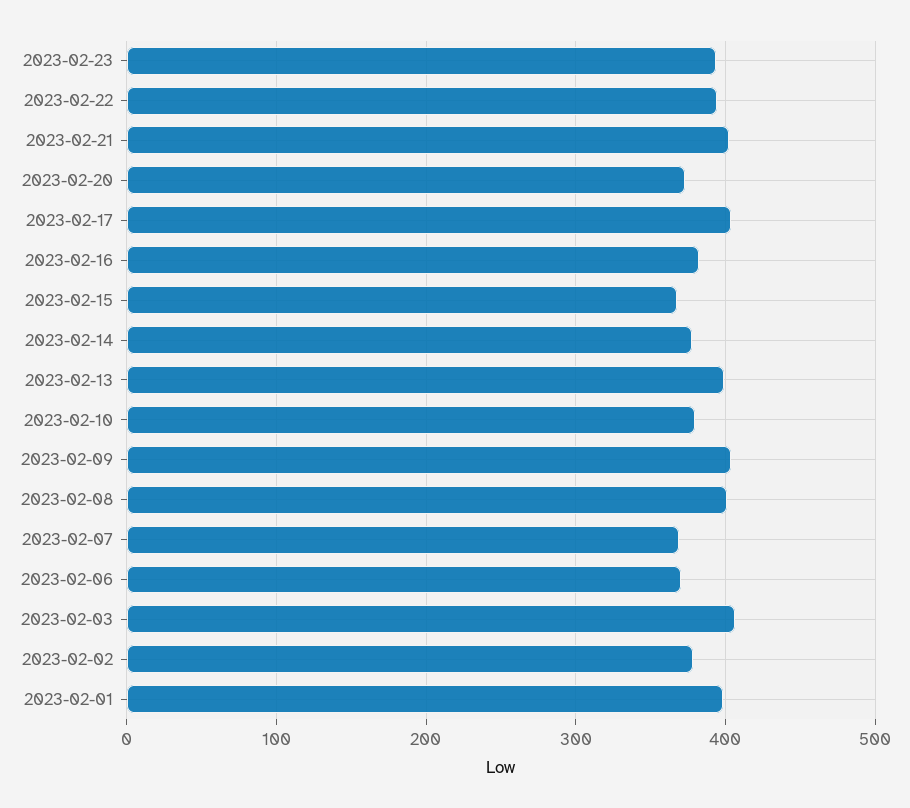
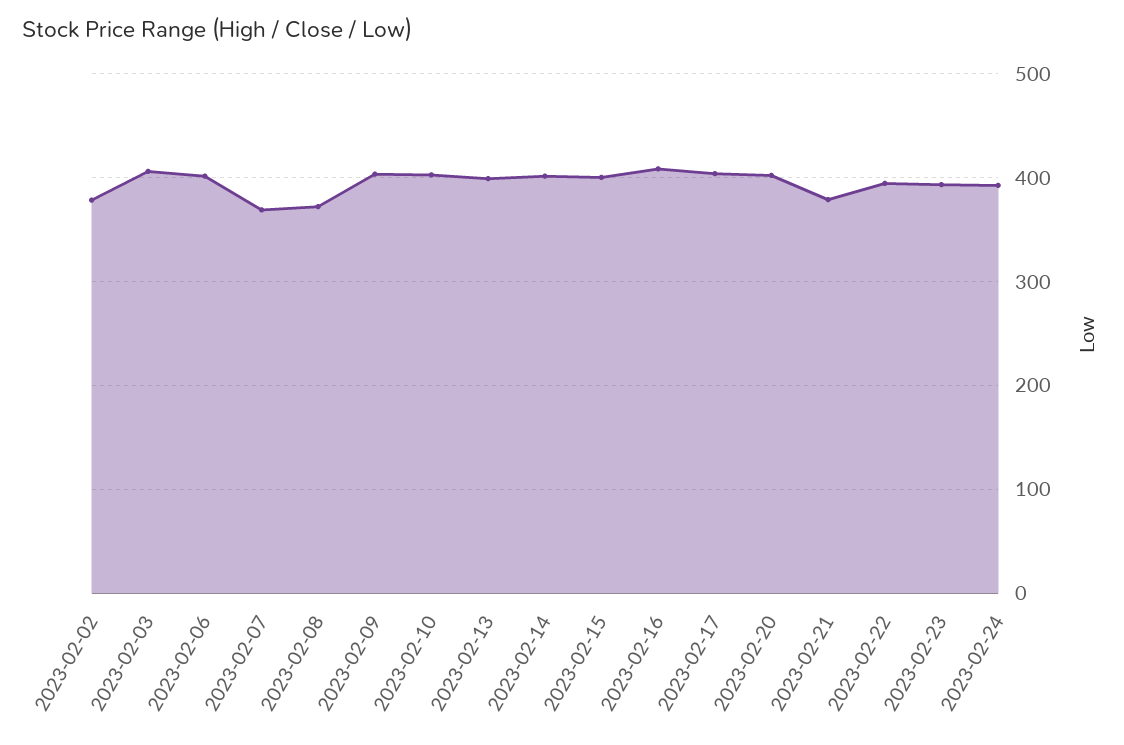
2023-02-21: 400 -> 380
2023-02-20: 370 -> 400
2023-02-16: 380 -> 410
2023-02-15: 370 -> 400
2023-02-14: 380 -> 400
2023-02-10: 380 -> 400
2023-02-08: 400 -> 370
2023-02-06: 370 -> 400
2023-02-01: 400 -> none
2023-02-24: none -> 390

